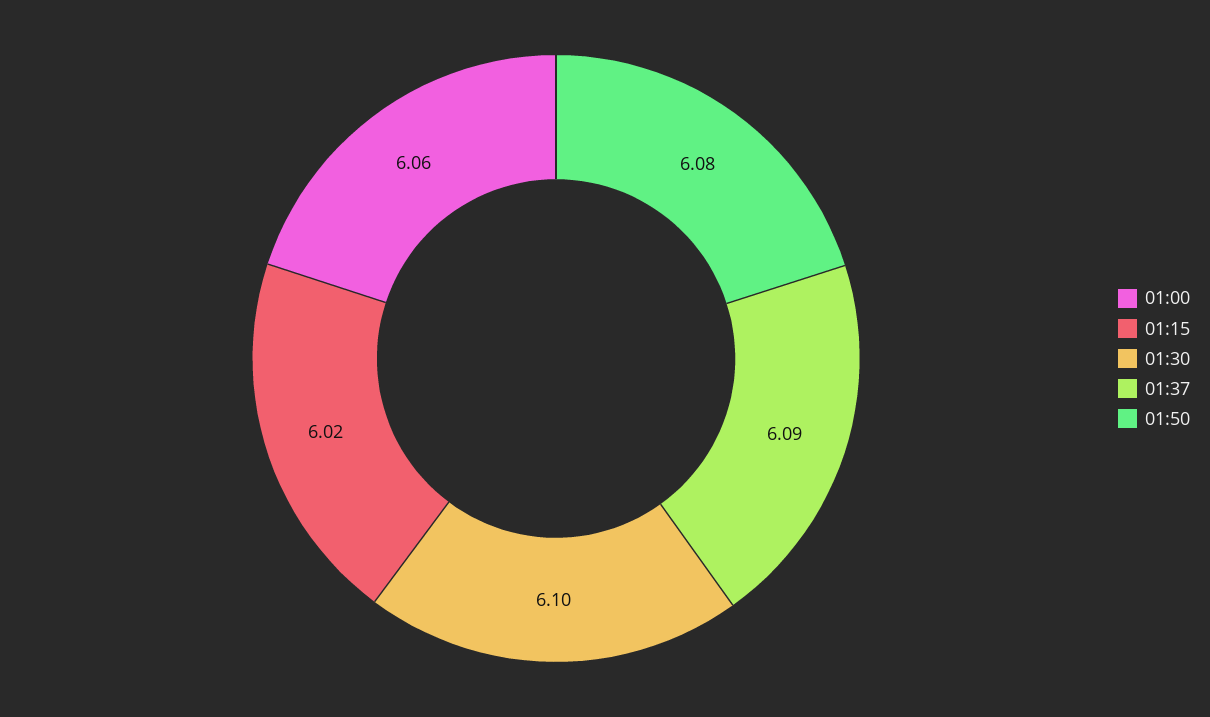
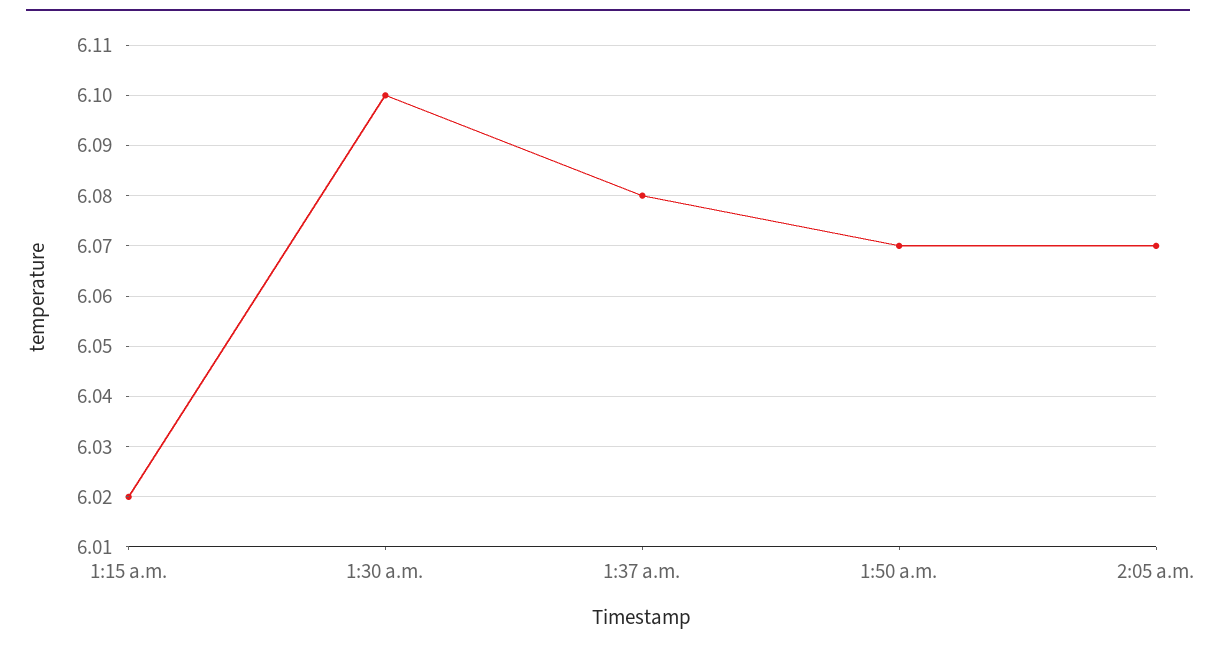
01:00: 6.06 -> none
01:37: 6.09 -> 6.08
01:50: 6.08 -> 6.07
2:05 a.m.: none -> 6.07

